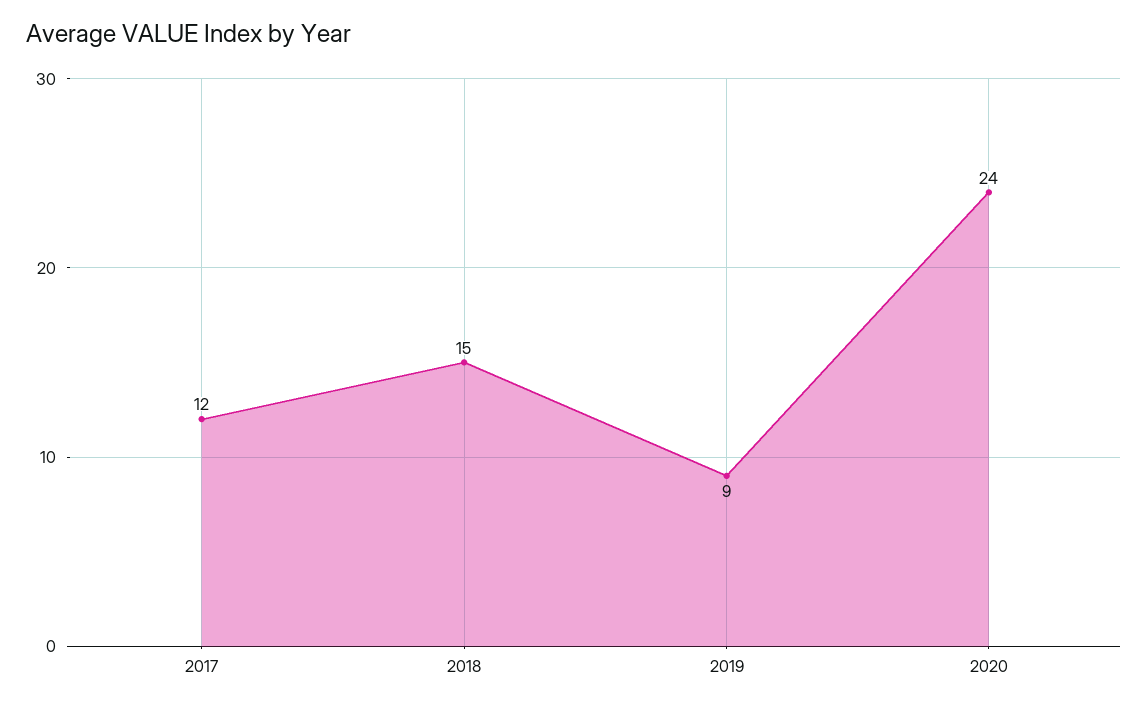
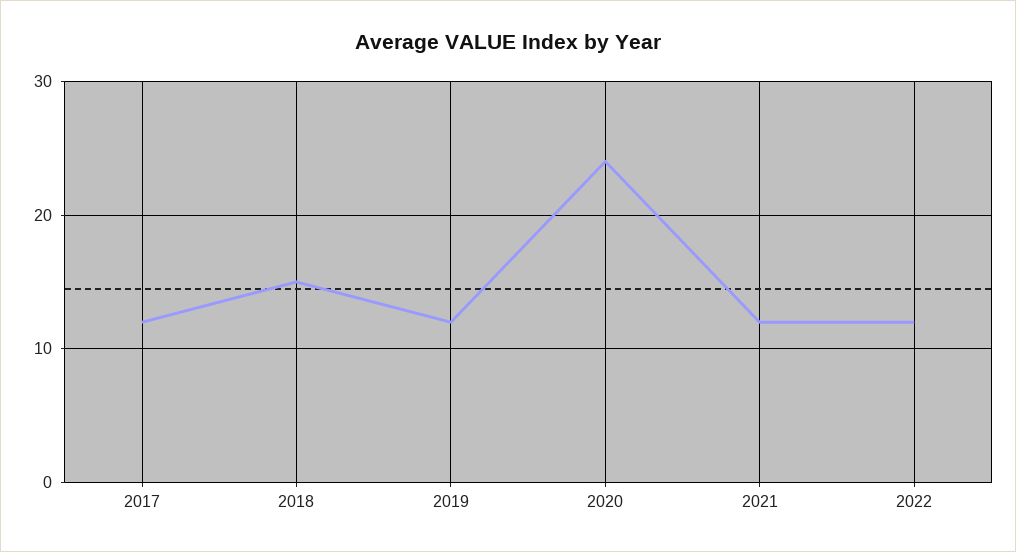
2019: 9 -> 12
2021: none -> 12
2022: none -> 12

